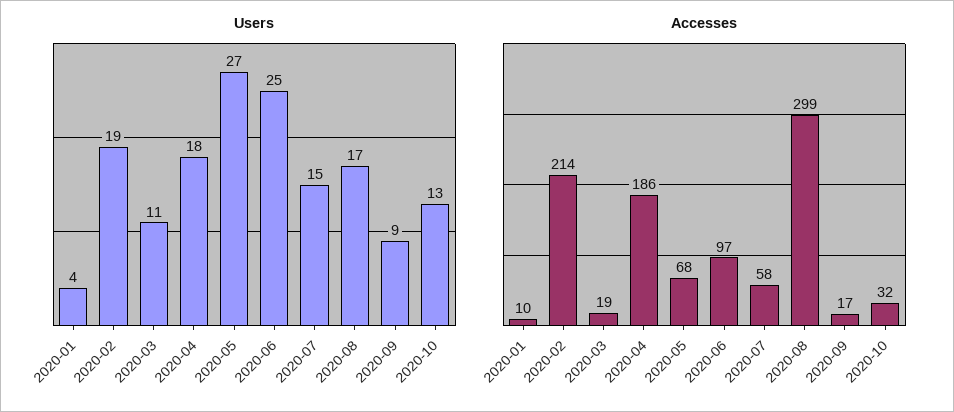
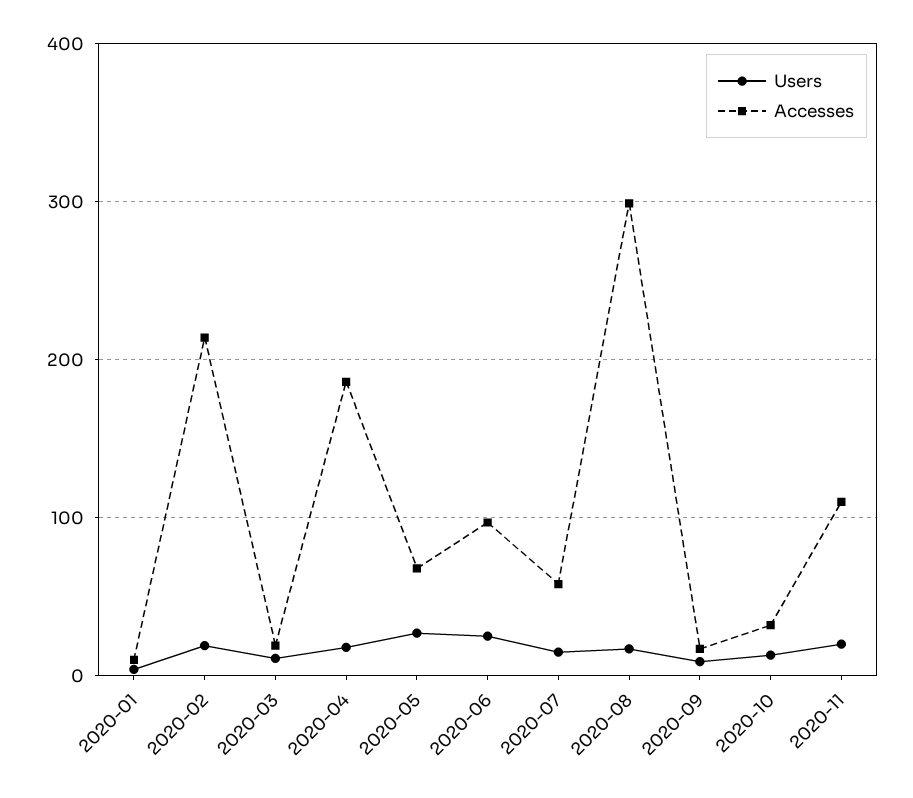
Users, 2020-11: none -> 20
Accesses, 2020-11: none -> 110

